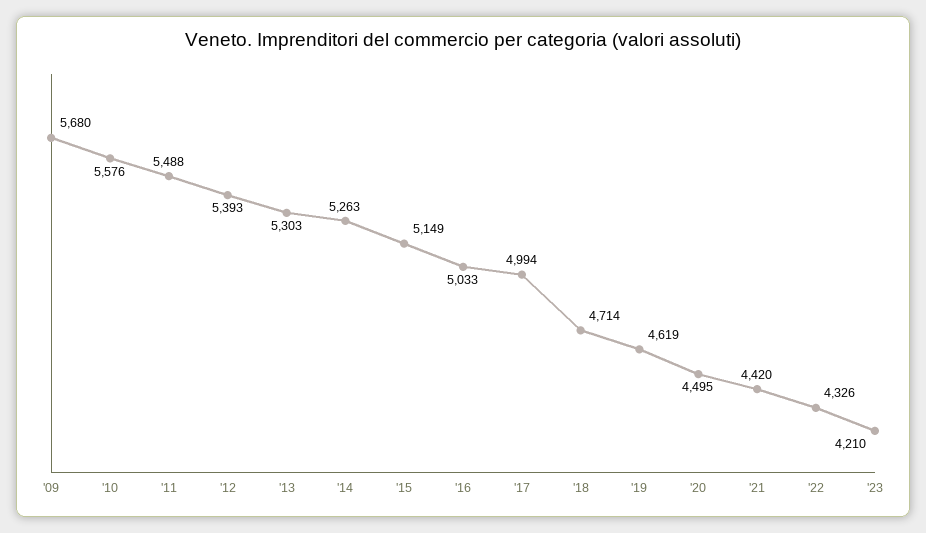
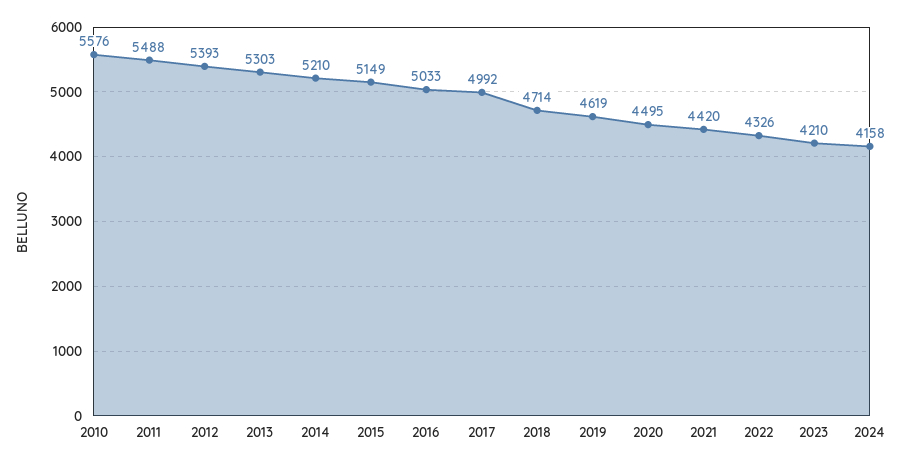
'09: 5680 -> none
'14: 5263 -> 5210
'17: 4994 -> 4992
2024: none -> 4158

